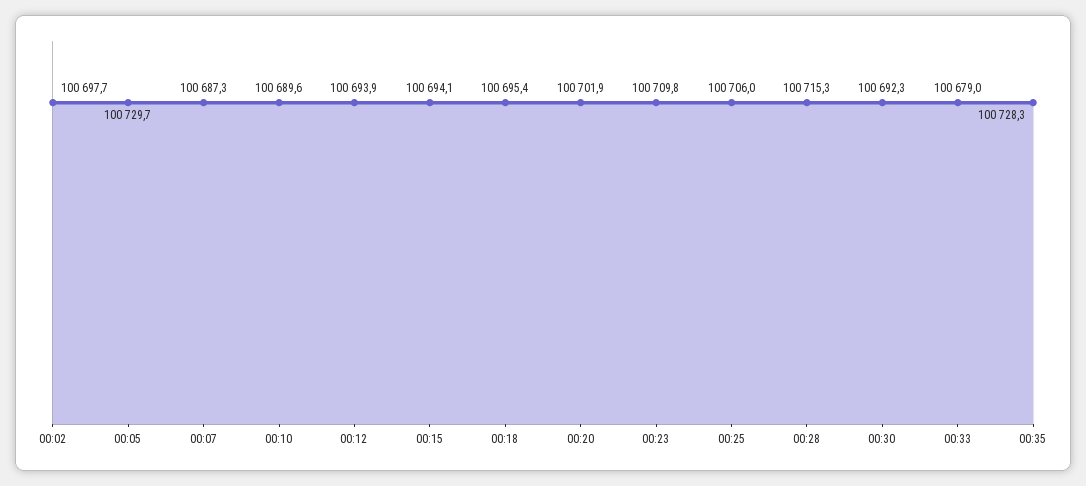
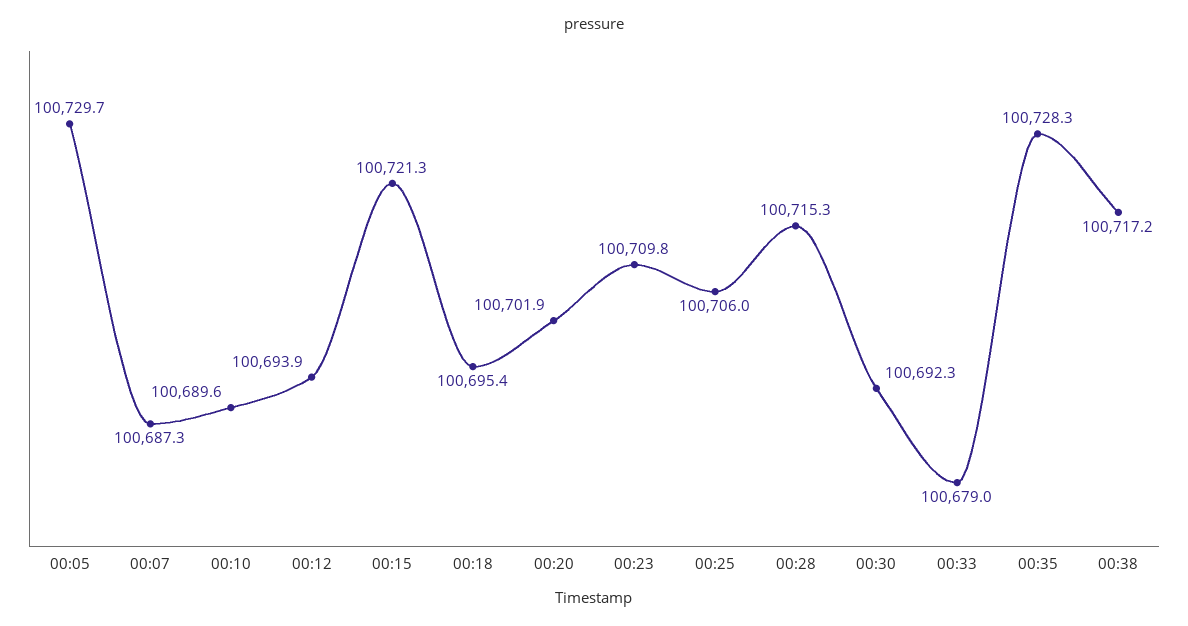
00:02: 100697.7 -> none
00:15: 100694.1 -> 100721.3
00:38: none -> 100717.2

